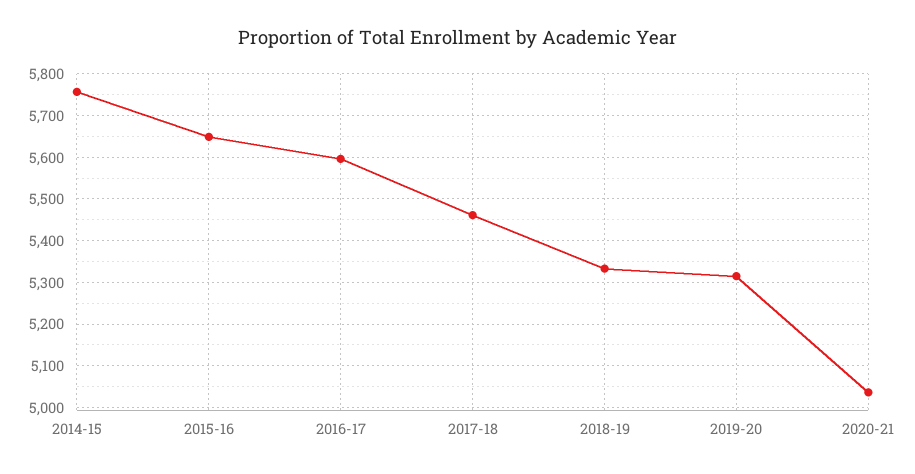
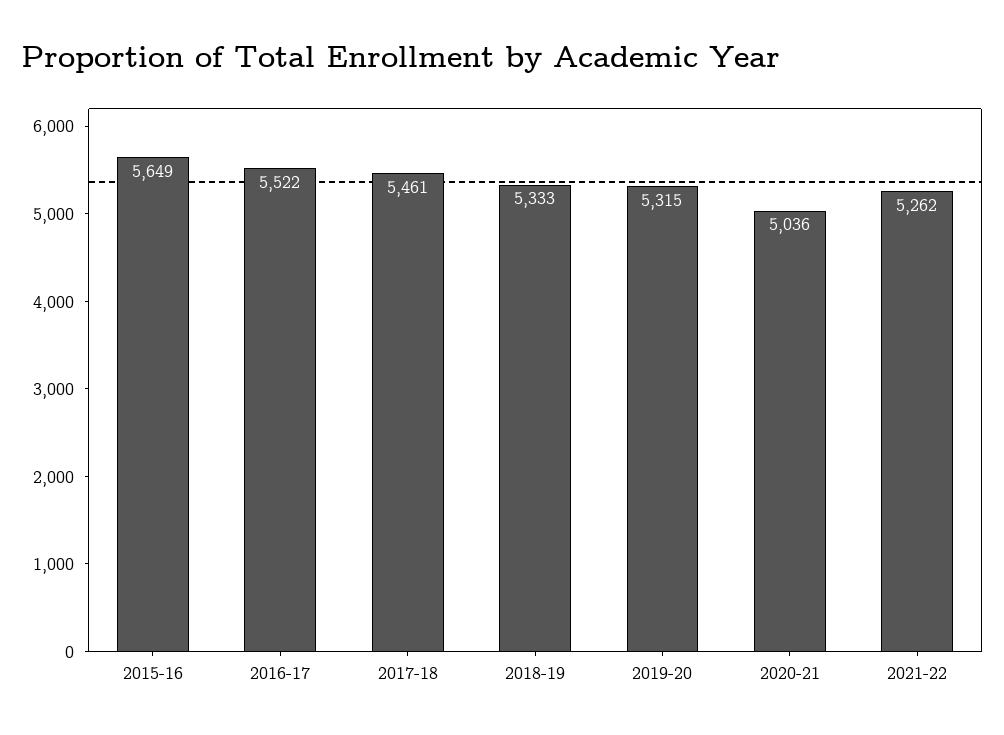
2014-15: 5760 -> none
2016-17: 5600 -> 5522
2021-22: none -> 5262

